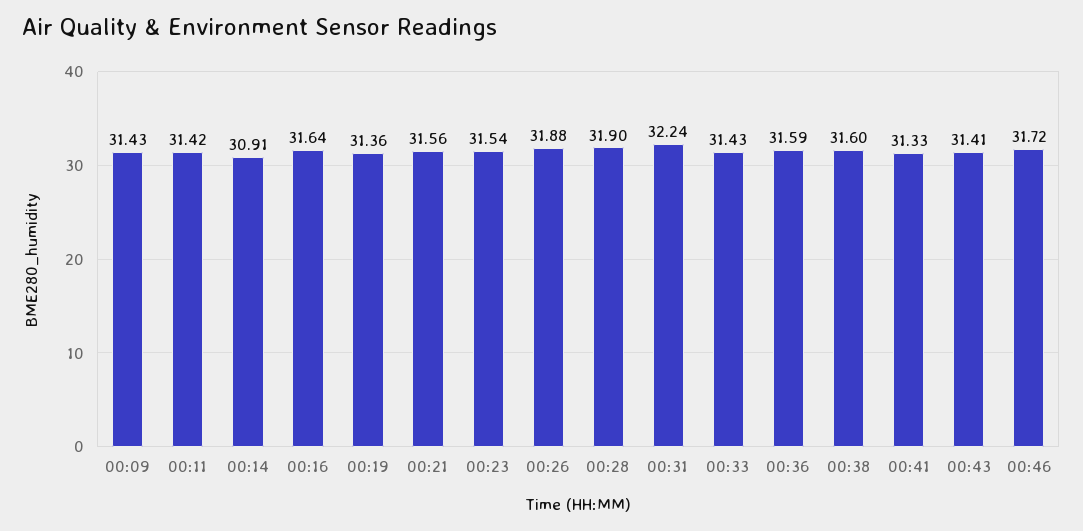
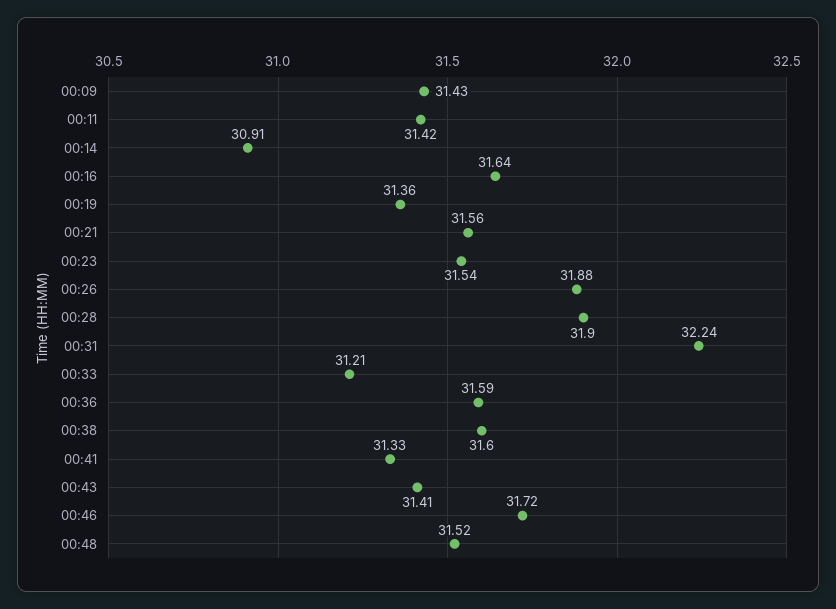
00:33: 31.43 -> 31.21
00:48: none -> 31.52

